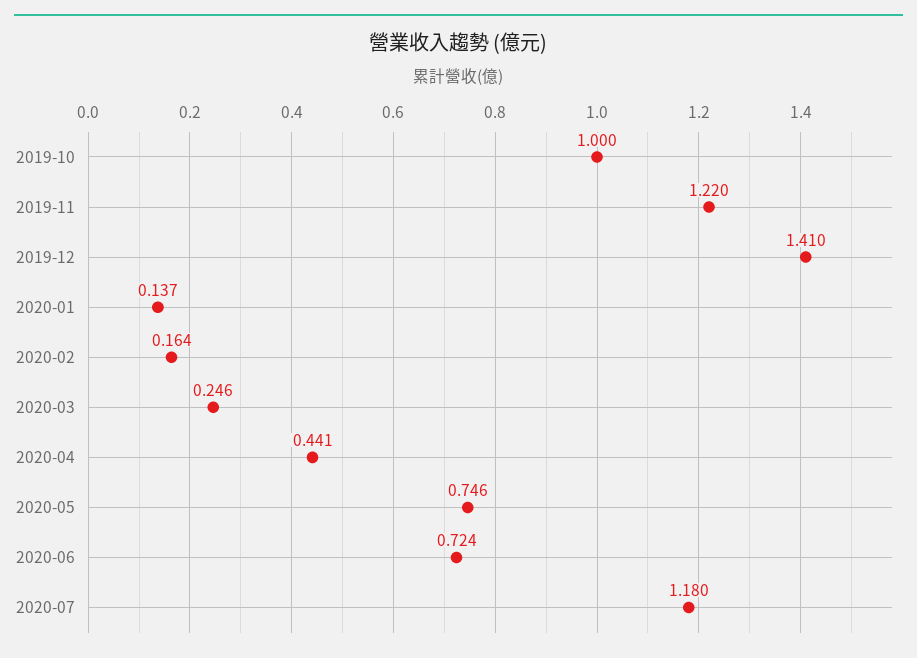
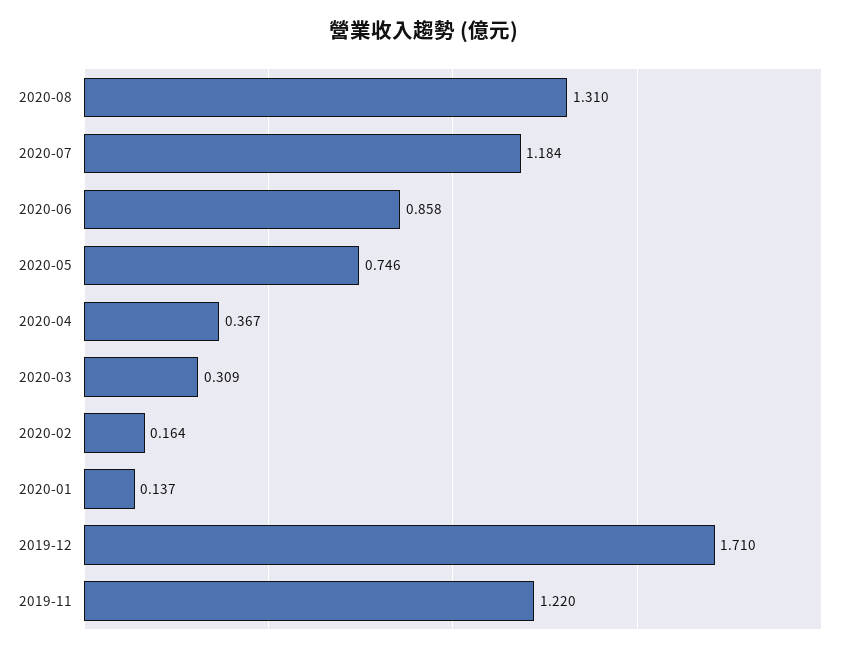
2019-10: 1 -> none
2019-12: 1.41 -> 1.71
2020-03: 0.246 -> 0.309
2020-04: 0.441 -> 0.367
2020-06: 0.724 -> 0.858
2020-07: 1.18 -> 1.184
2020-08: none -> 1.31

